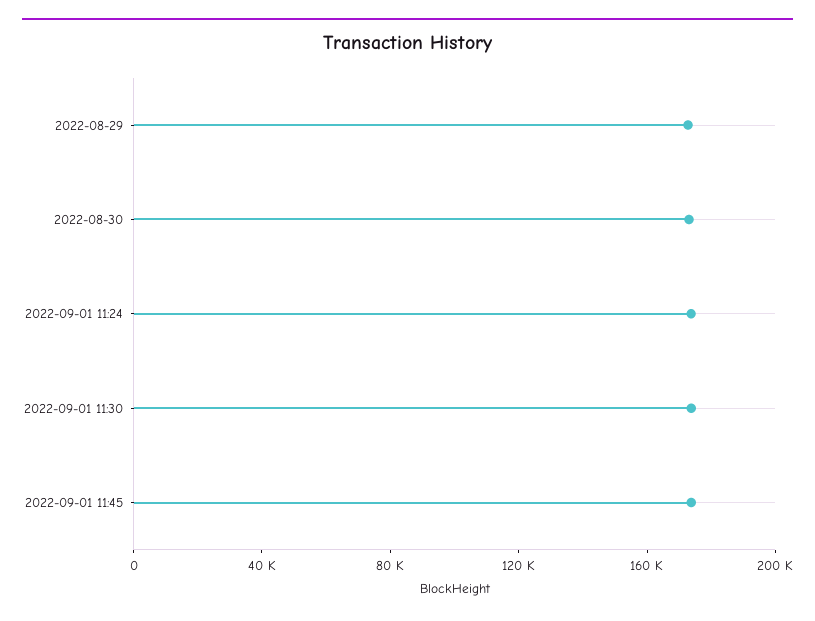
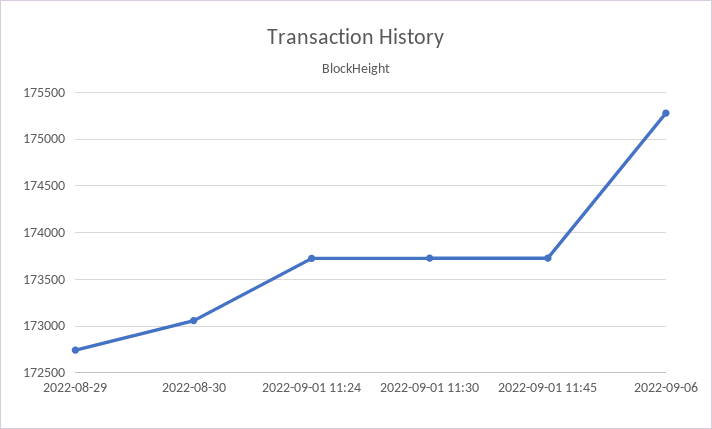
2022-09-06: none -> 175300

